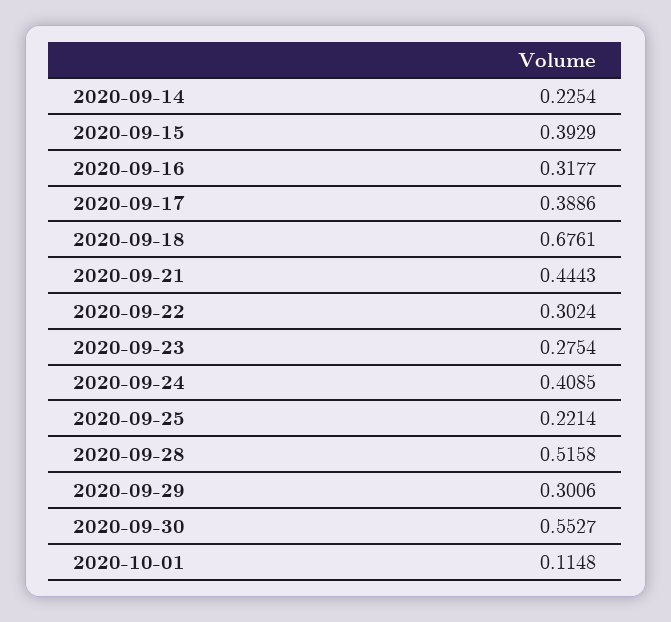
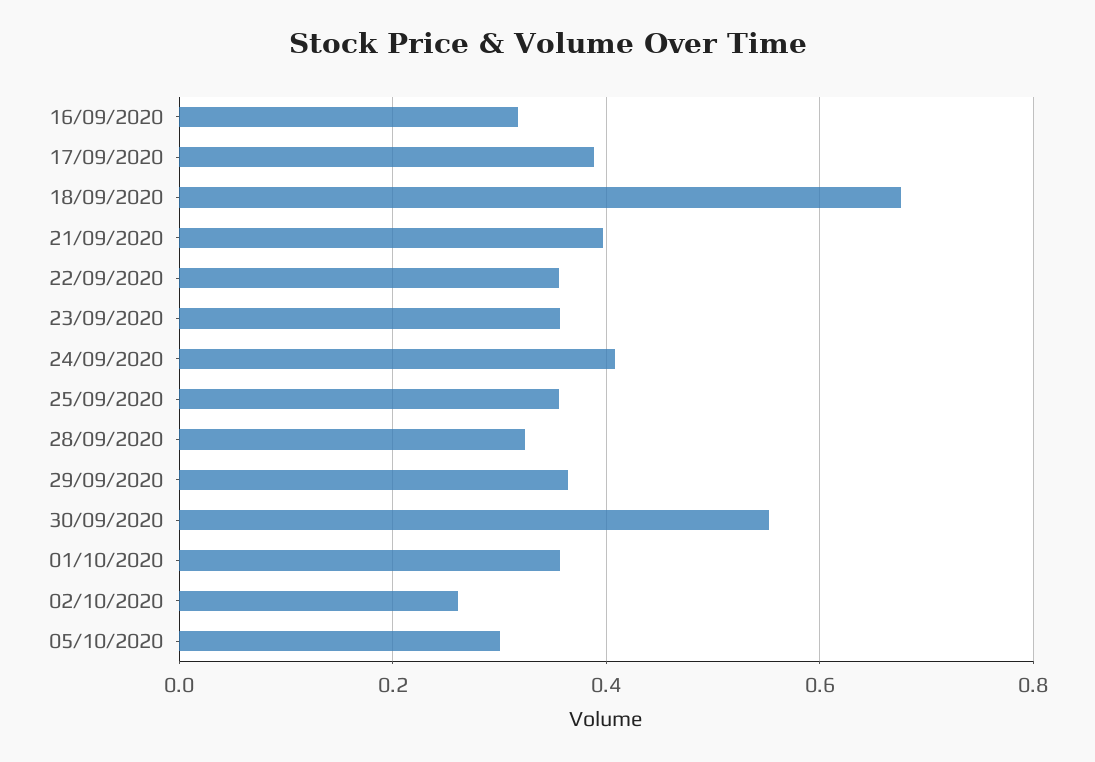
2020-09-14: 0.2254 -> none
2020-09-15: 0.3929 -> none
2020-09-21: 0.4443 -> 0.4
2020-09-22: 0.3024 -> 0.36
2020-09-23: 0.2754 -> 0.36
2020-09-25: 0.2214 -> 0.36
2020-09-28: 0.5158 -> 0.32
2020-09-29: 0.3006 -> 0.36
2020-10-01: 0.1148 -> 0.36
02/10/2020: none -> 0.26
05/10/2020: none -> 0.3

